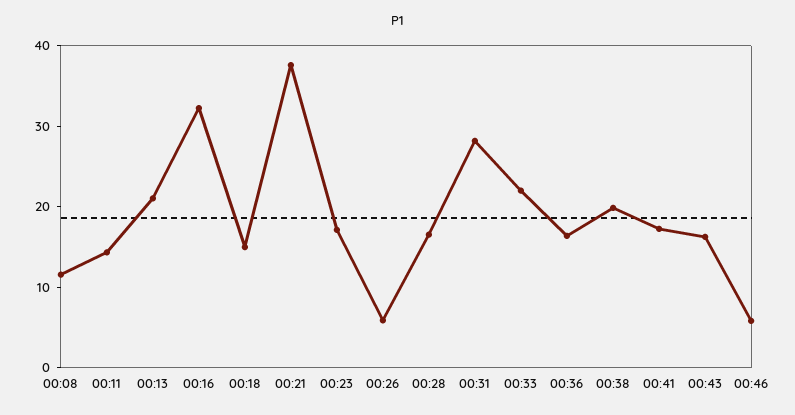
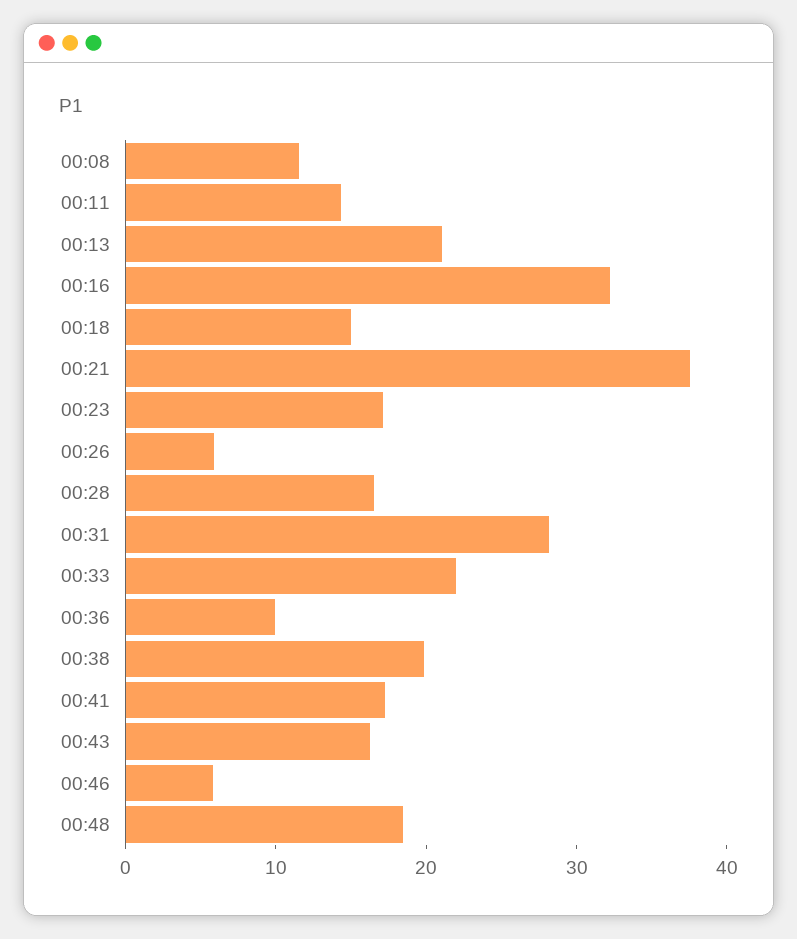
00:36: 16 -> 10
00:48: none -> 18

